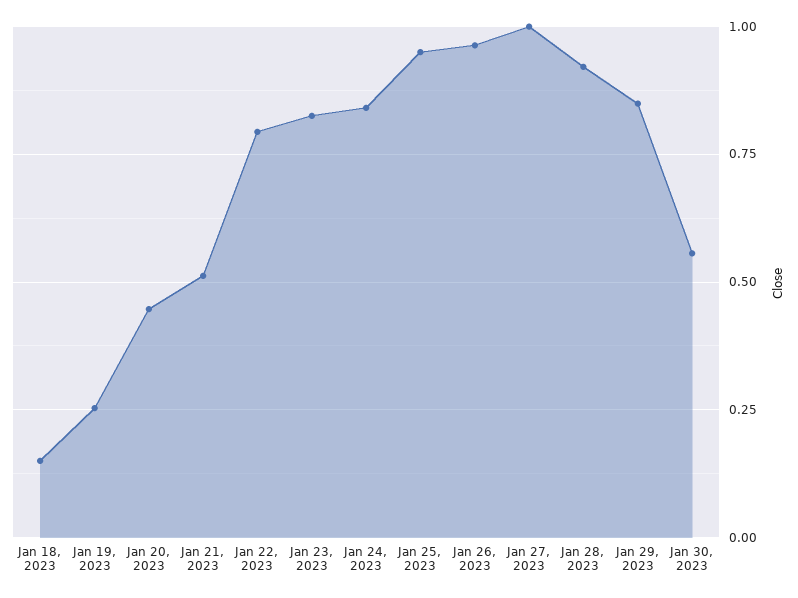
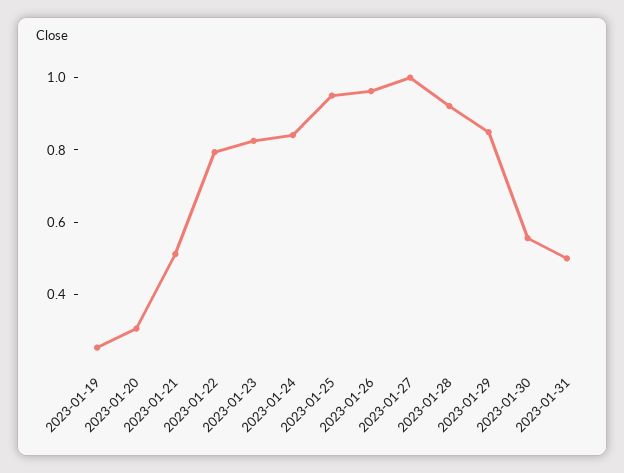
Jan 18, 2023: 0.15 -> none
Jan 20, 2023: 0.45 -> 0.3
2023-01-31: none -> 0.5

